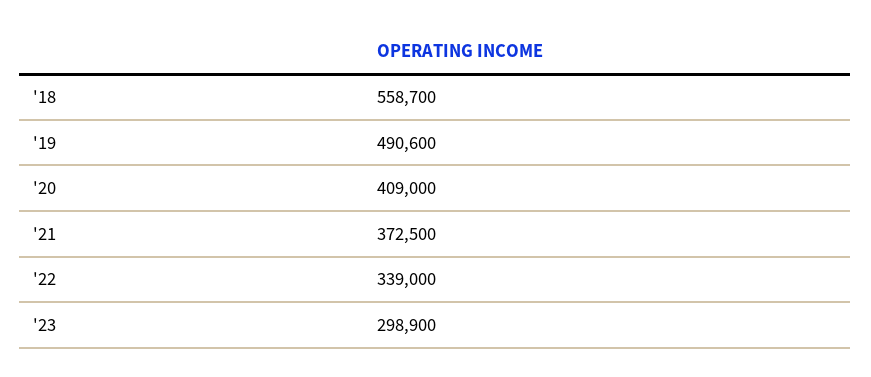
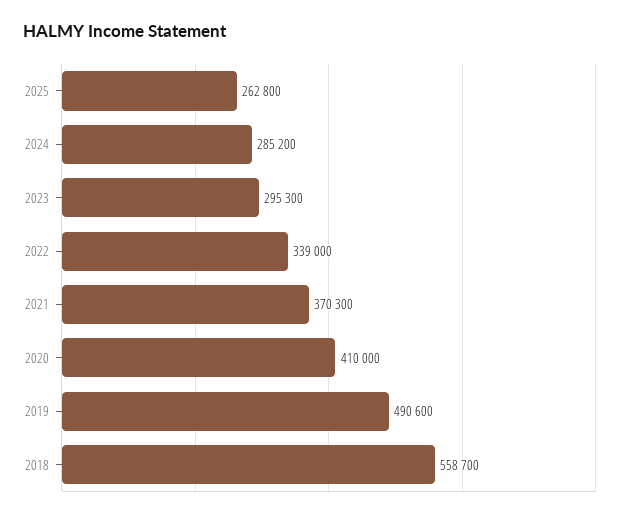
'20: 409000 -> 410000
'21: 372500 -> 370300
'23: 298900 -> 295300
2025: none -> 262800
2024: none -> 285200

